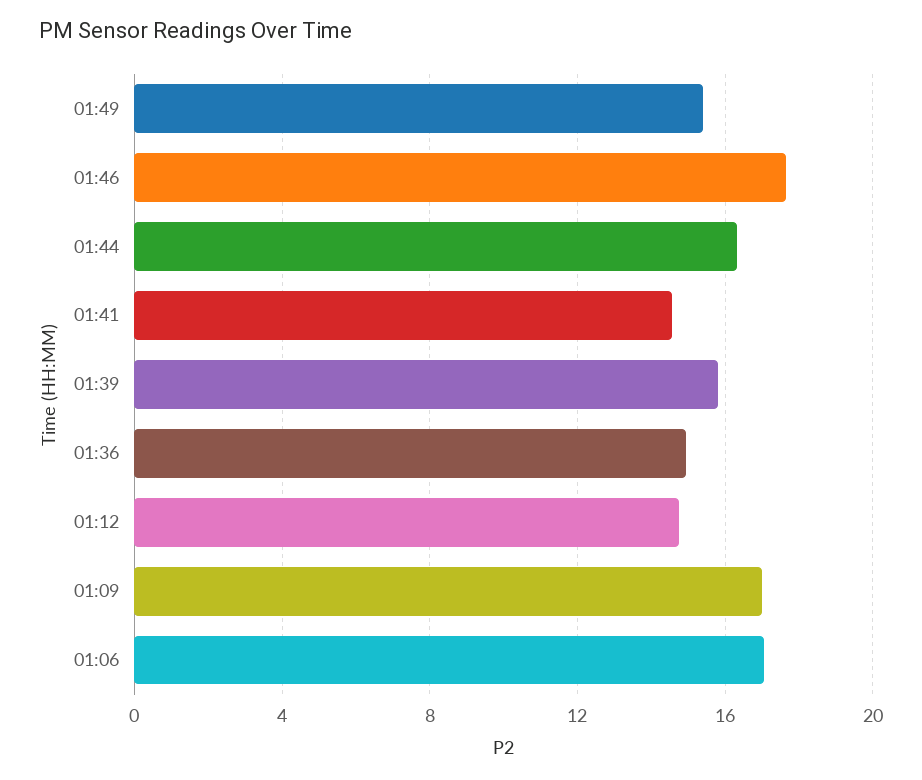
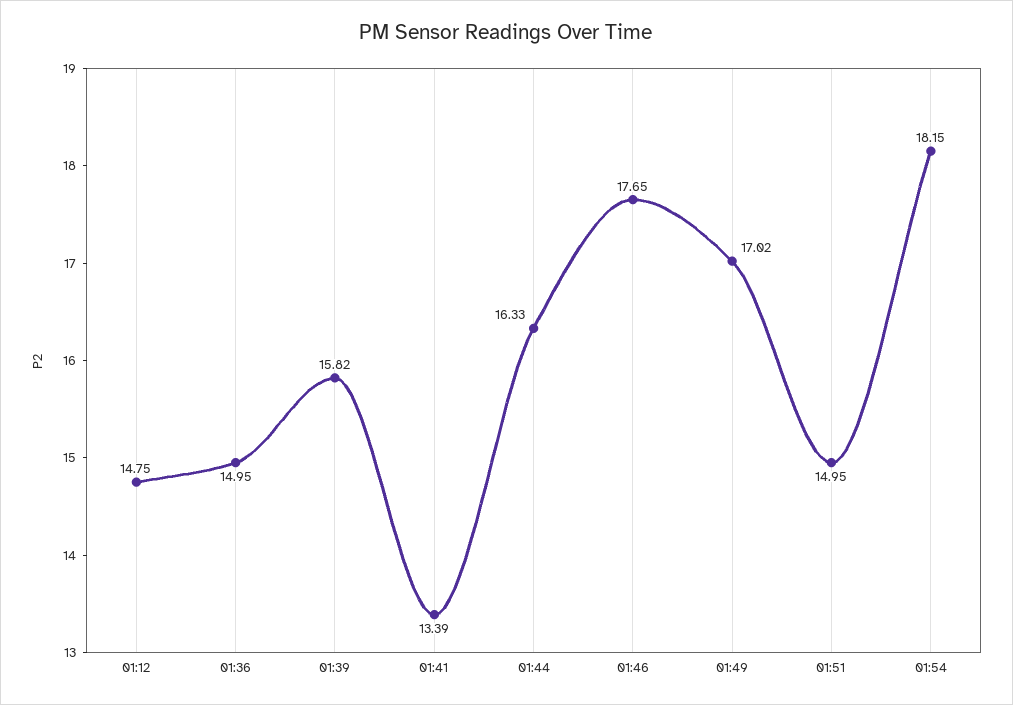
01:49: 15.5 -> 17.02
01:41: 14.5 -> 13.39
01:09: 17 -> none
01:06: 17 -> none
01:51: none -> 14.95
01:54: none -> 18.15

